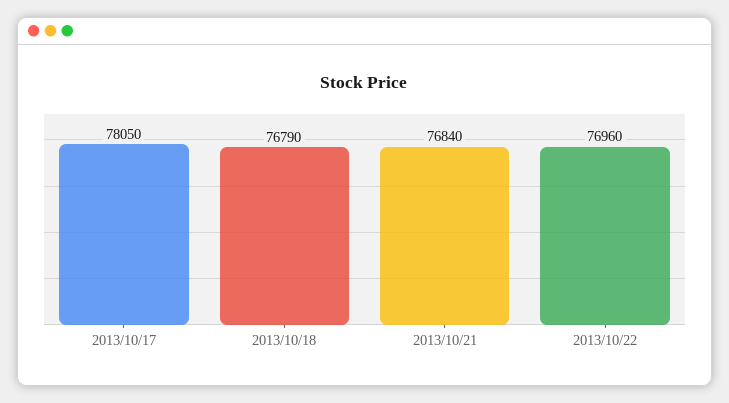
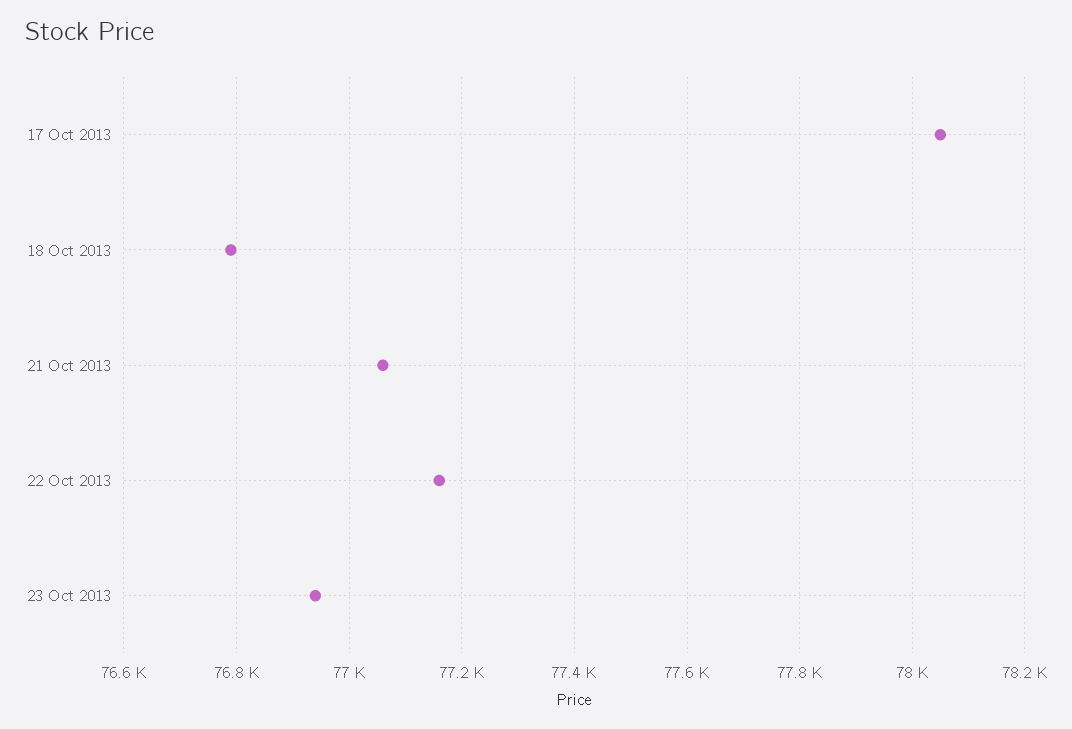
2013/10/21: 76840 -> 77060
2013/10/22: 76960 -> 77160
23 Oct 2013: none -> 76940

